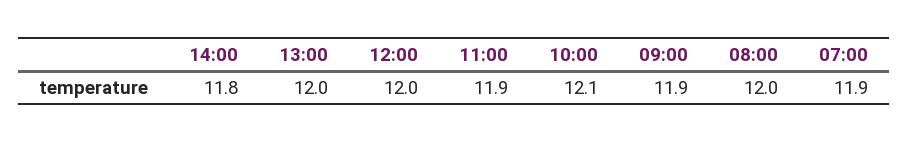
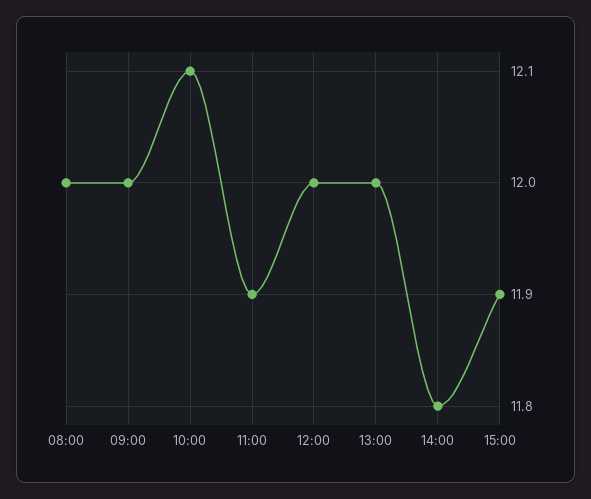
09:00: 11.9 -> 12
07:00: 11.9 -> none
15:00: none -> 11.9

